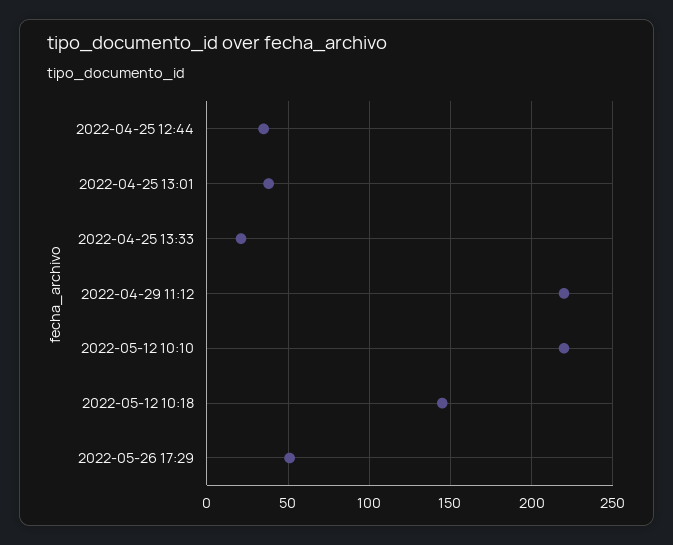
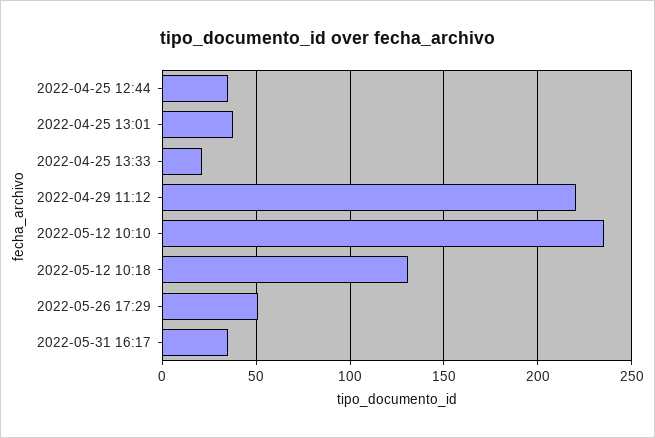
2022-05-12 10:10: 220 -> 235
2022-05-12 10:18: 145 -> 130
2022-05-31 16:17: none -> 35

